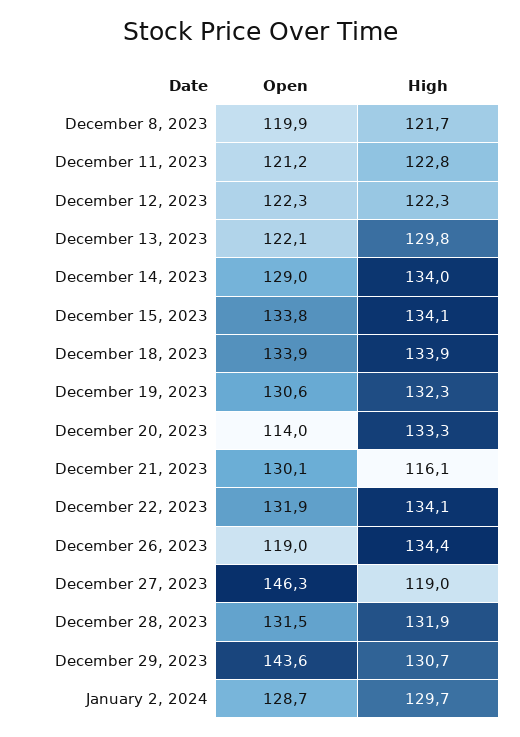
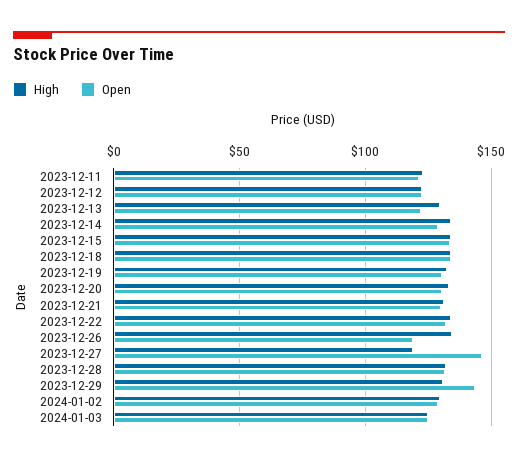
Open, December 8, 2023: 119.9 -> none
High, December 8, 2023: 121.7 -> none
Open, December 20, 2023: 114 -> 130
High, December 21, 2023: 116.1 -> 130
High, 2024-01-03: none -> 125
Open, 2024-01-03: none -> 125

